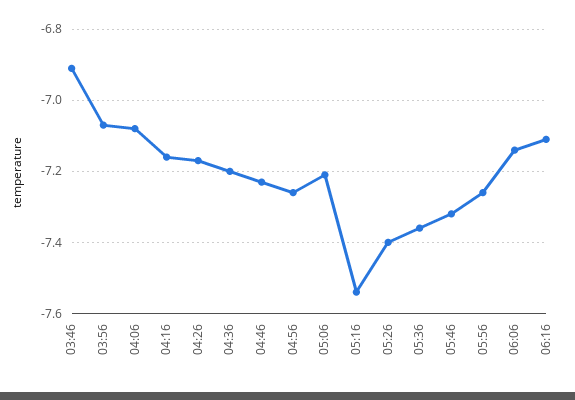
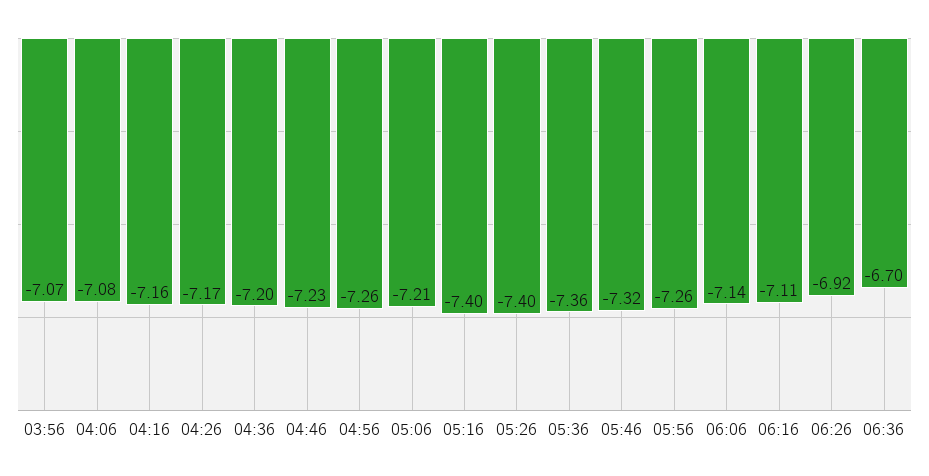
03:46: -6.9 -> none
05:16: -7.55 -> -7.4
06:26: none -> -6.92
06:36: none -> -6.7

